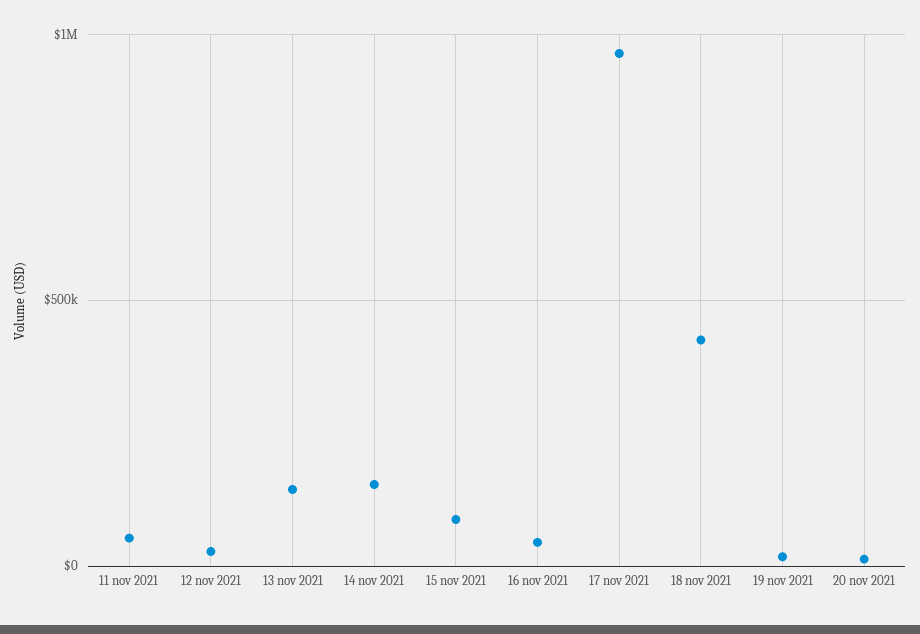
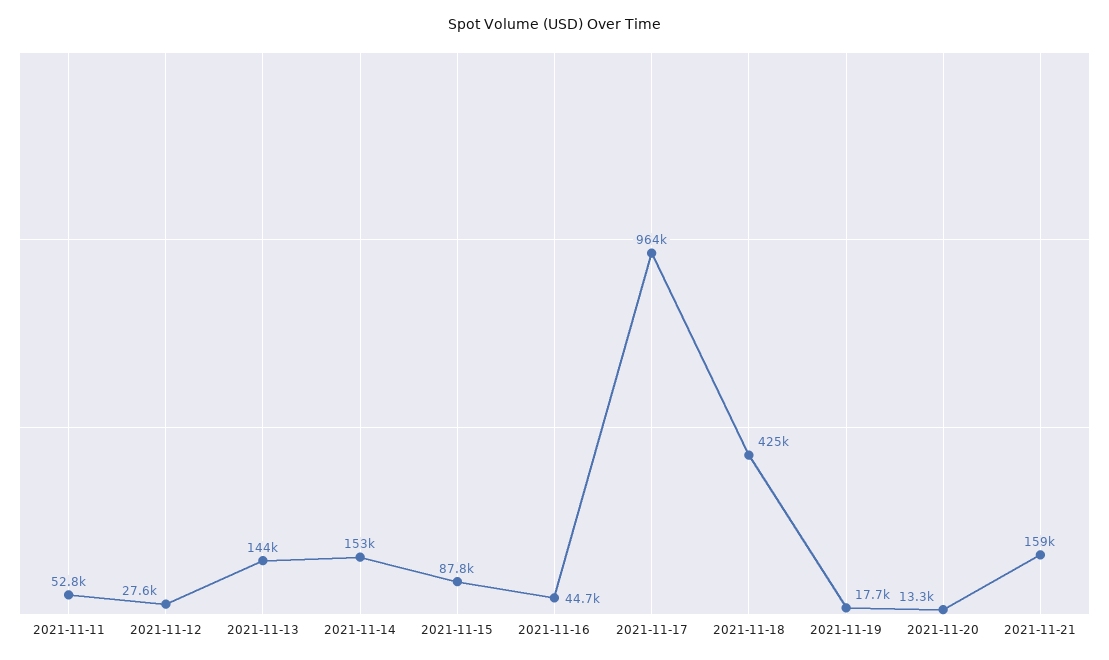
2021-11-21: none -> 159000

